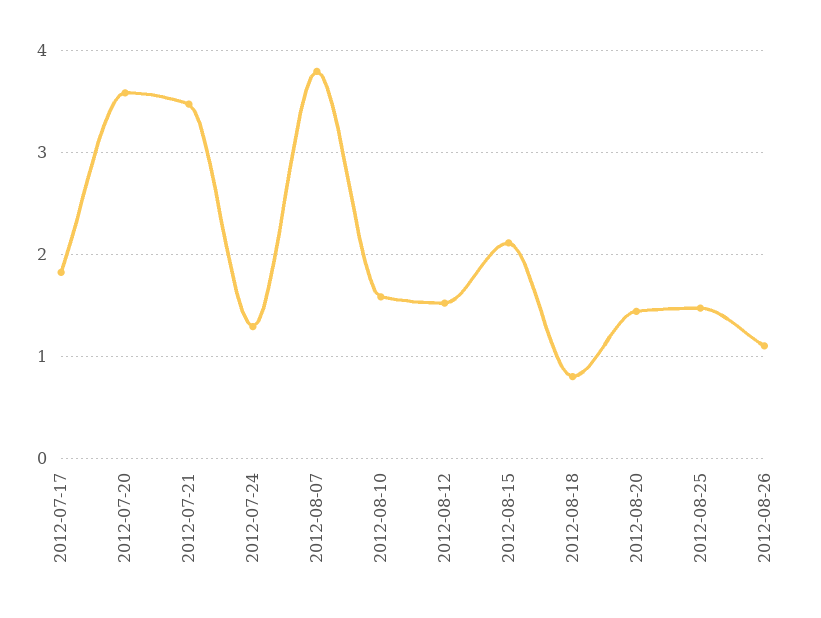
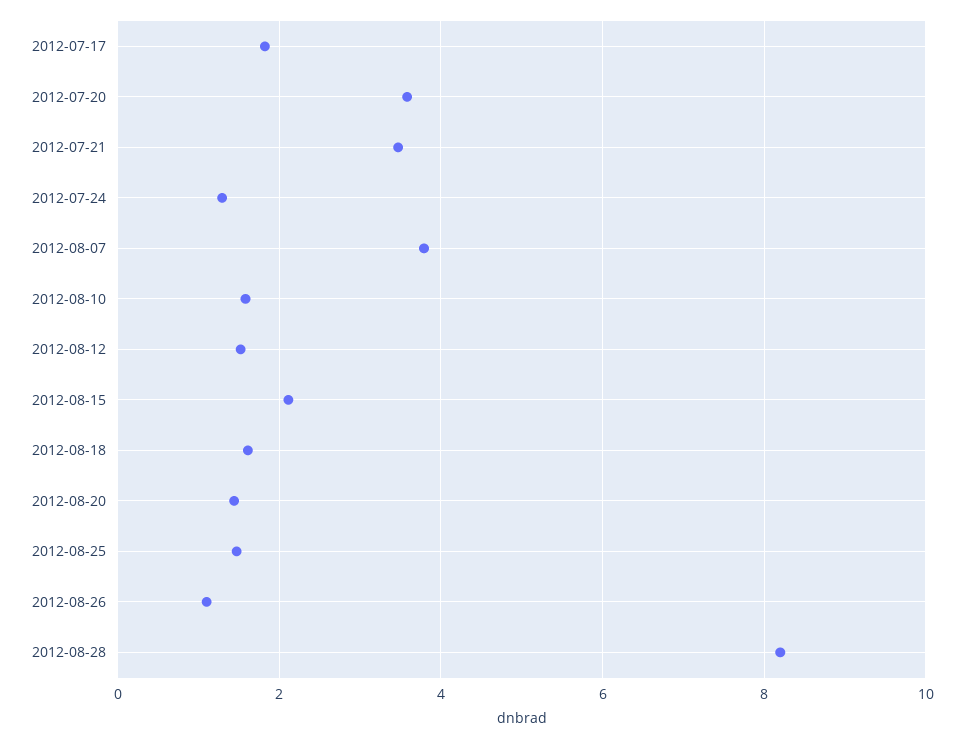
2012-08-18: 0.8 -> 1.6
2012-08-28: none -> 8.2

